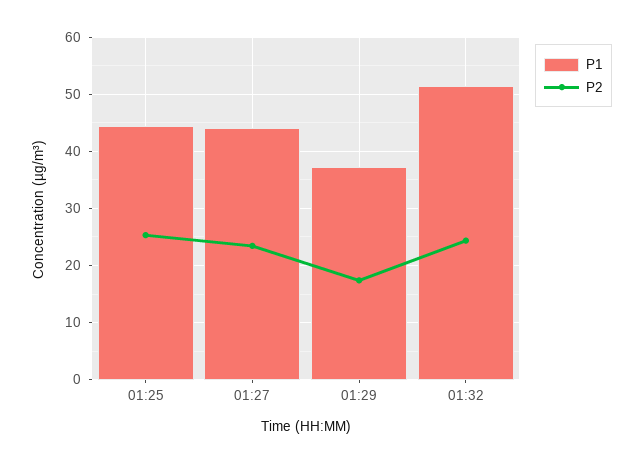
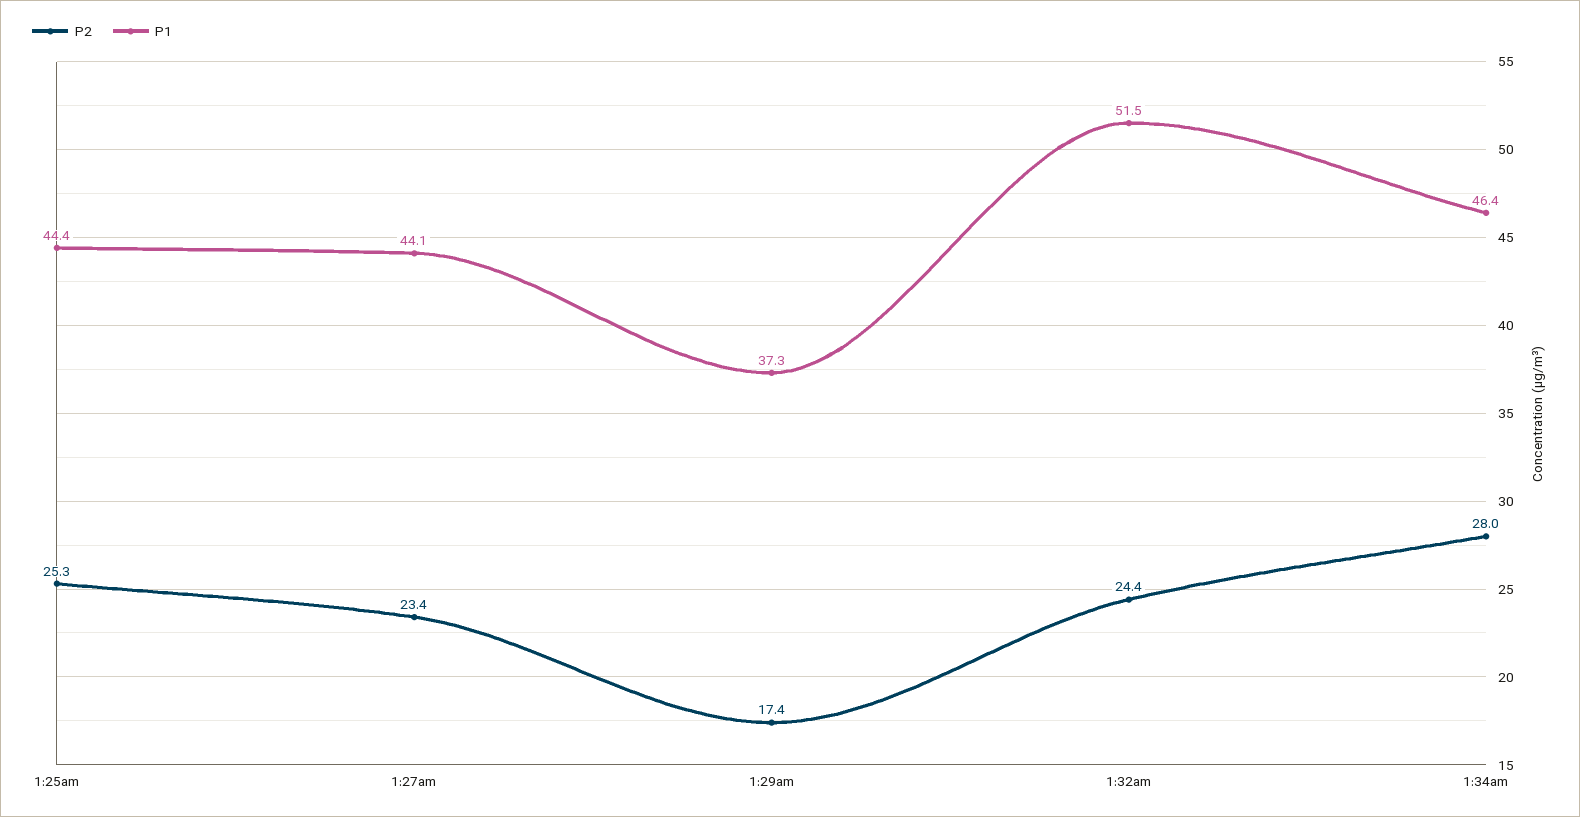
P2, 1:34am: none -> 28
P1, 1:34am: none -> 46.4

